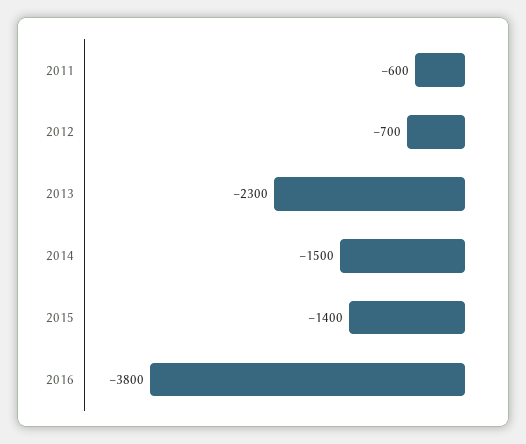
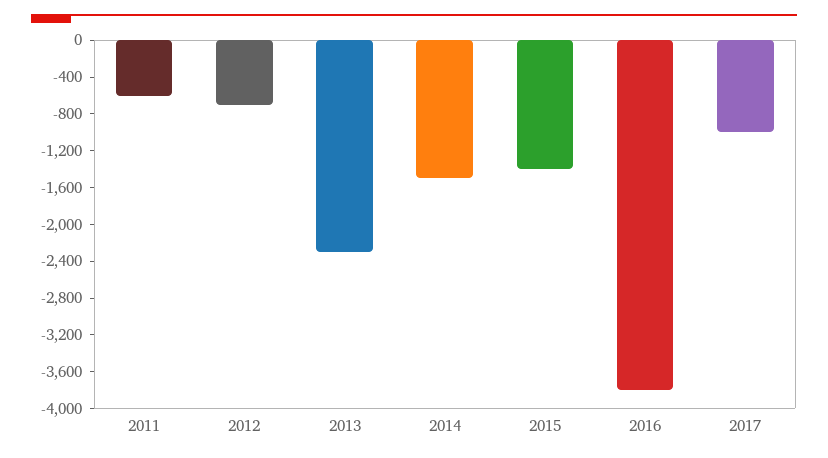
2017: none -> -1000

